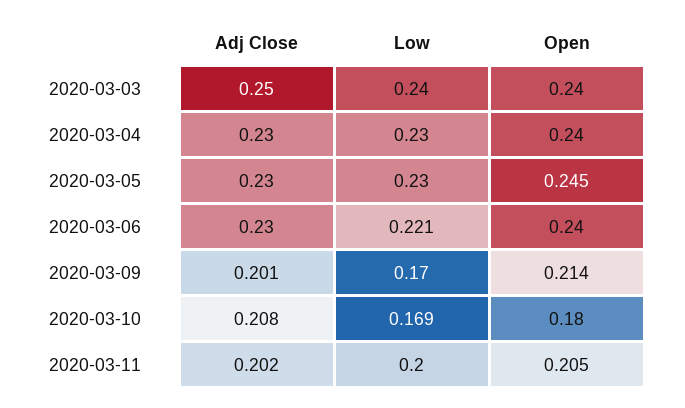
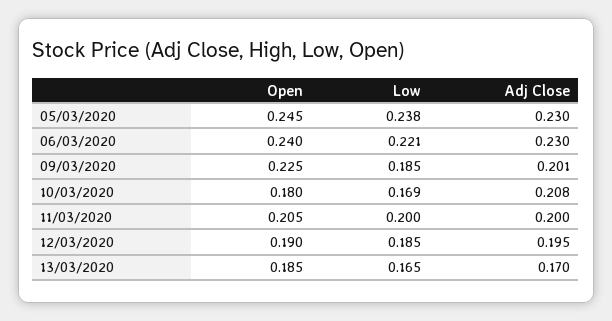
Adj Close, 2020-03-03: 0.25 -> none
Low, 2020-03-03: 0.24 -> none
Open, 2020-03-03: 0.24 -> none
Adj Close, 2020-03-04: 0.23 -> none
Low, 2020-03-04: 0.23 -> none
Open, 2020-03-04: 0.24 -> none
Low, 2020-03-05: 0.23 -> 0.238
Low, 2020-03-09: 0.17 -> 0.185
Open, 2020-03-09: 0.214 -> 0.225
Adj Close, 2020-03-11: 0.202 -> 0.2
Open, 12/03/2020: none -> 0.19
Low, 12/03/2020: none -> 0.185
Adj Close, 12/03/2020: none -> 0.195
Open, 13/03/2020: none -> 0.185
Low, 13/03/2020: none -> 0.165
Adj Close, 13/03/2020: none -> 0.17

